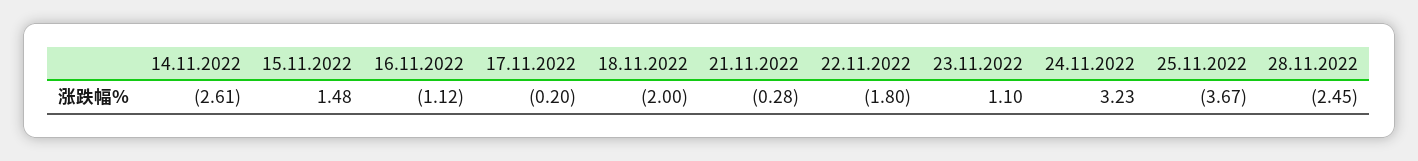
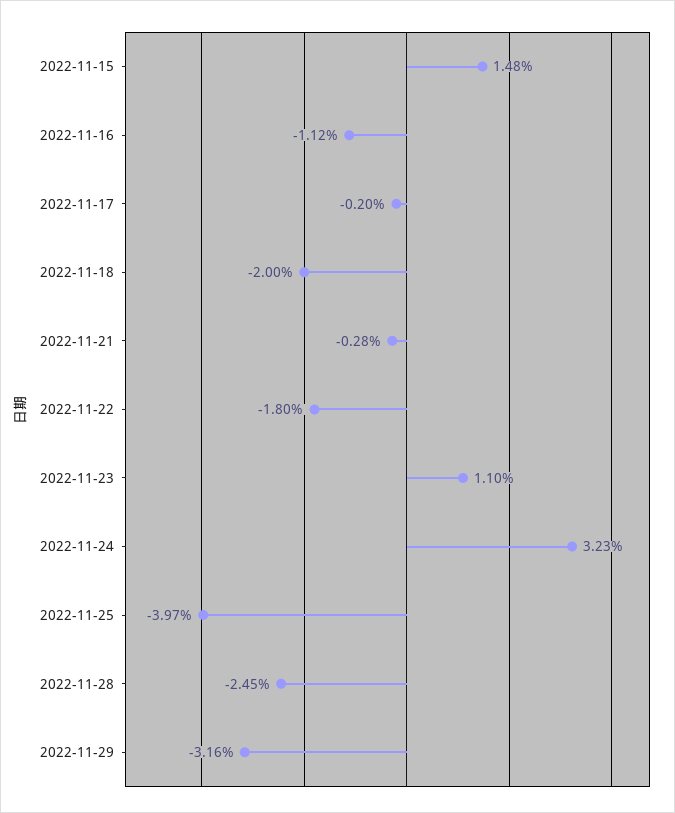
14.11.2022: -2.61 -> none
25.11.2022: -3.67 -> -3.97
2022-11-29: none -> -3.16

